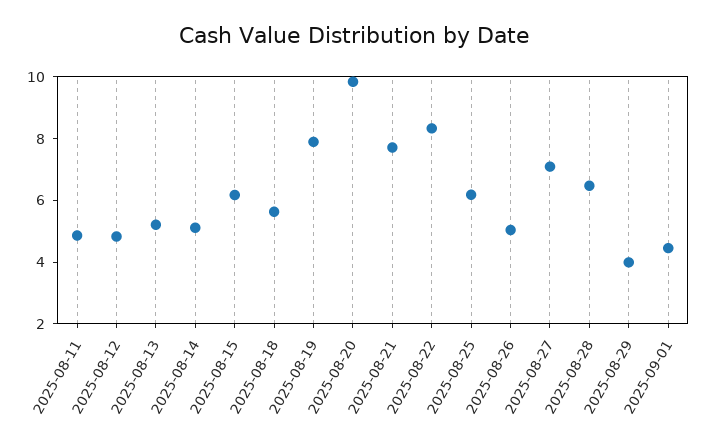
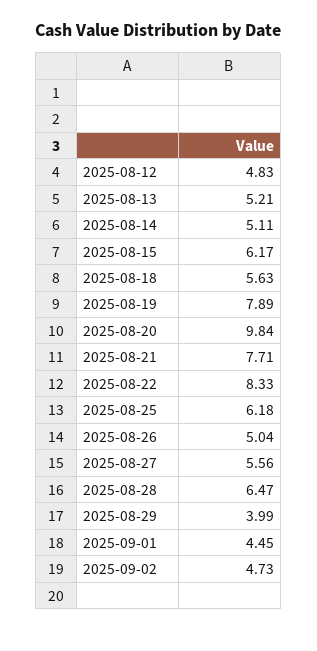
2025-08-11: 5 -> none
2025-08-27: 7 -> 5.56
2025-09-02: none -> 4.73

